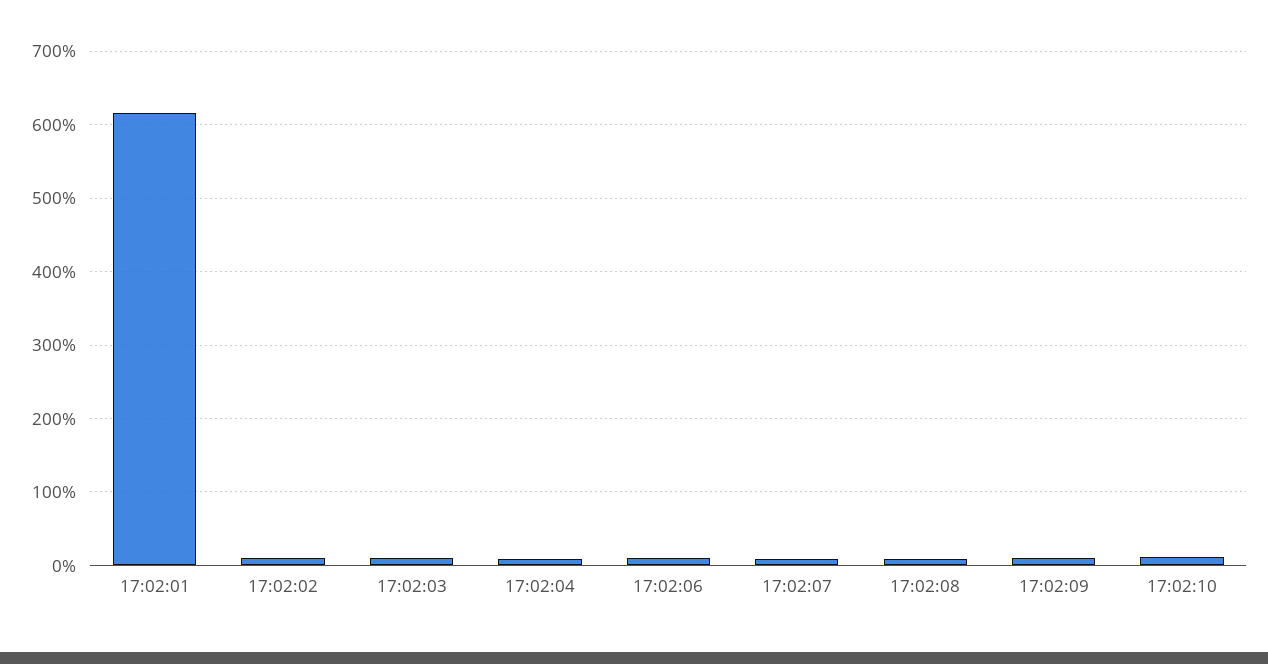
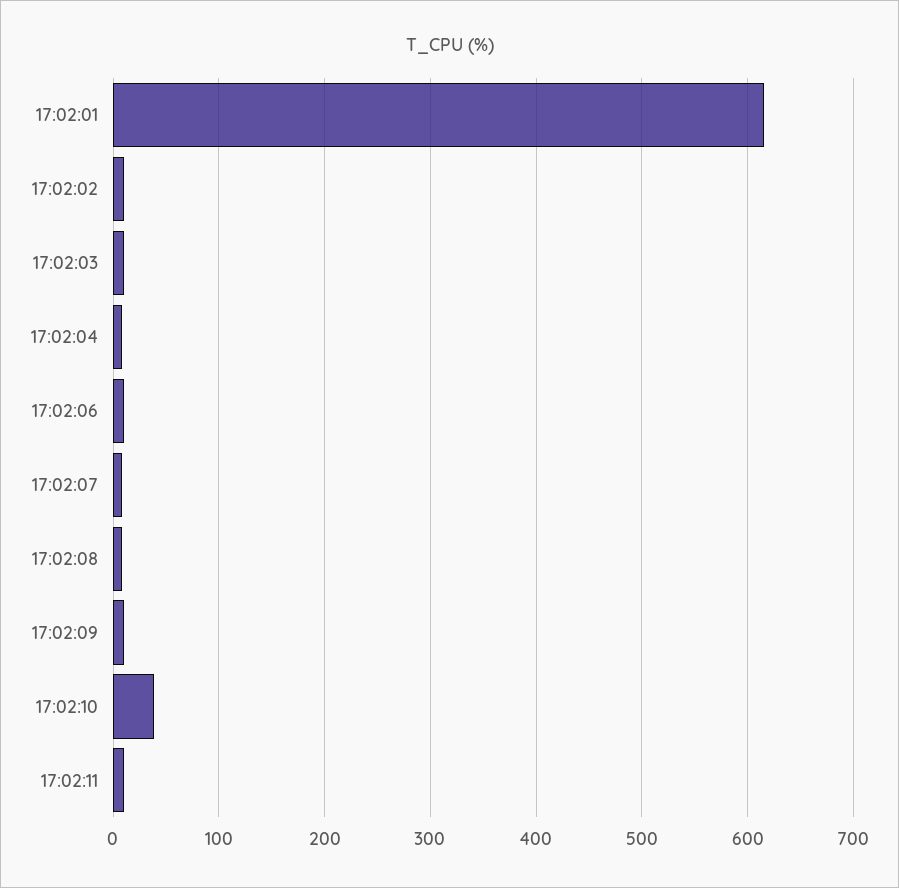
17:02:10: 10 -> 40
17:02:11: none -> 10

